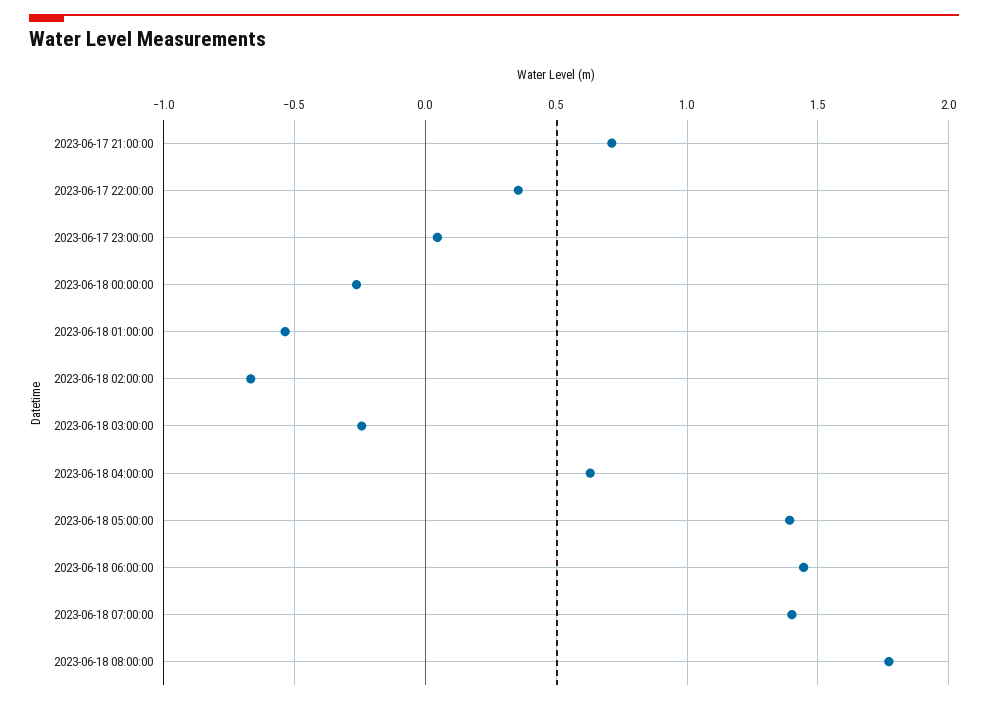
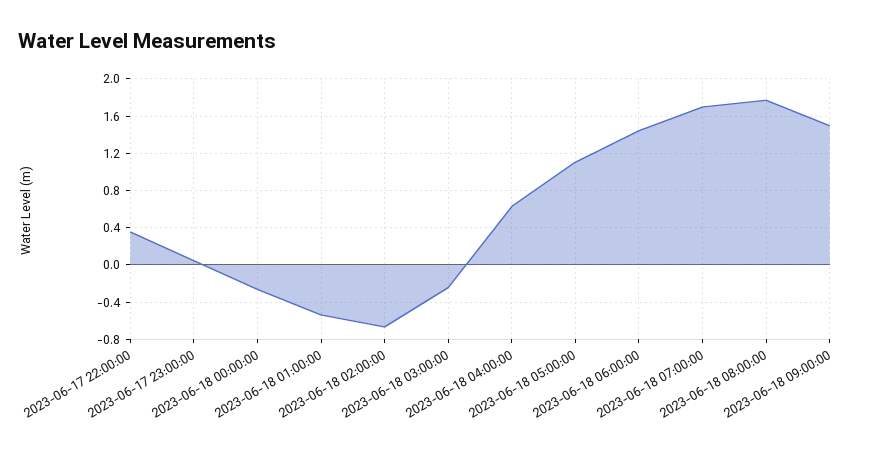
2023-06-17 21:00:00: 0.7 -> none
2023-06-18 05:00:00: 1.4 -> 1.1
2023-06-18 07:00:00: 1.4 -> 1.7
2023-06-18 09:00:00: none -> 1.5

